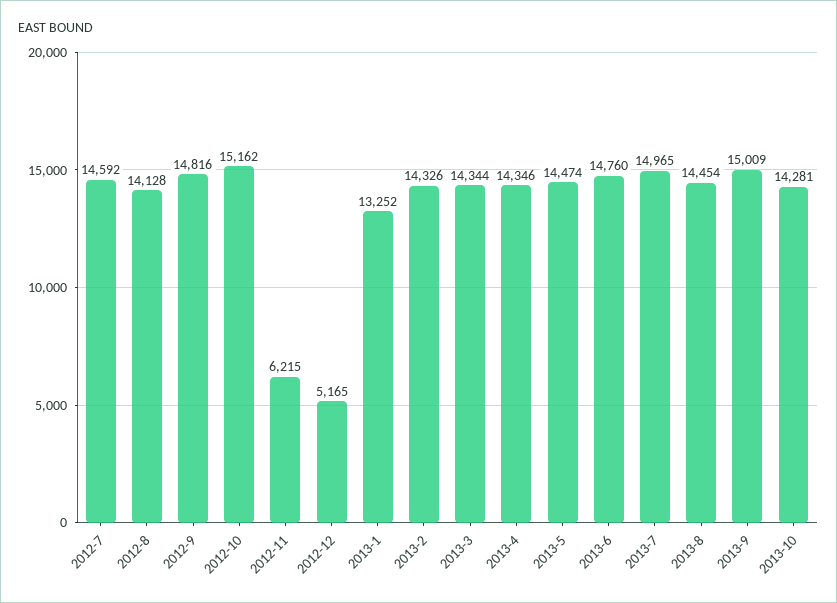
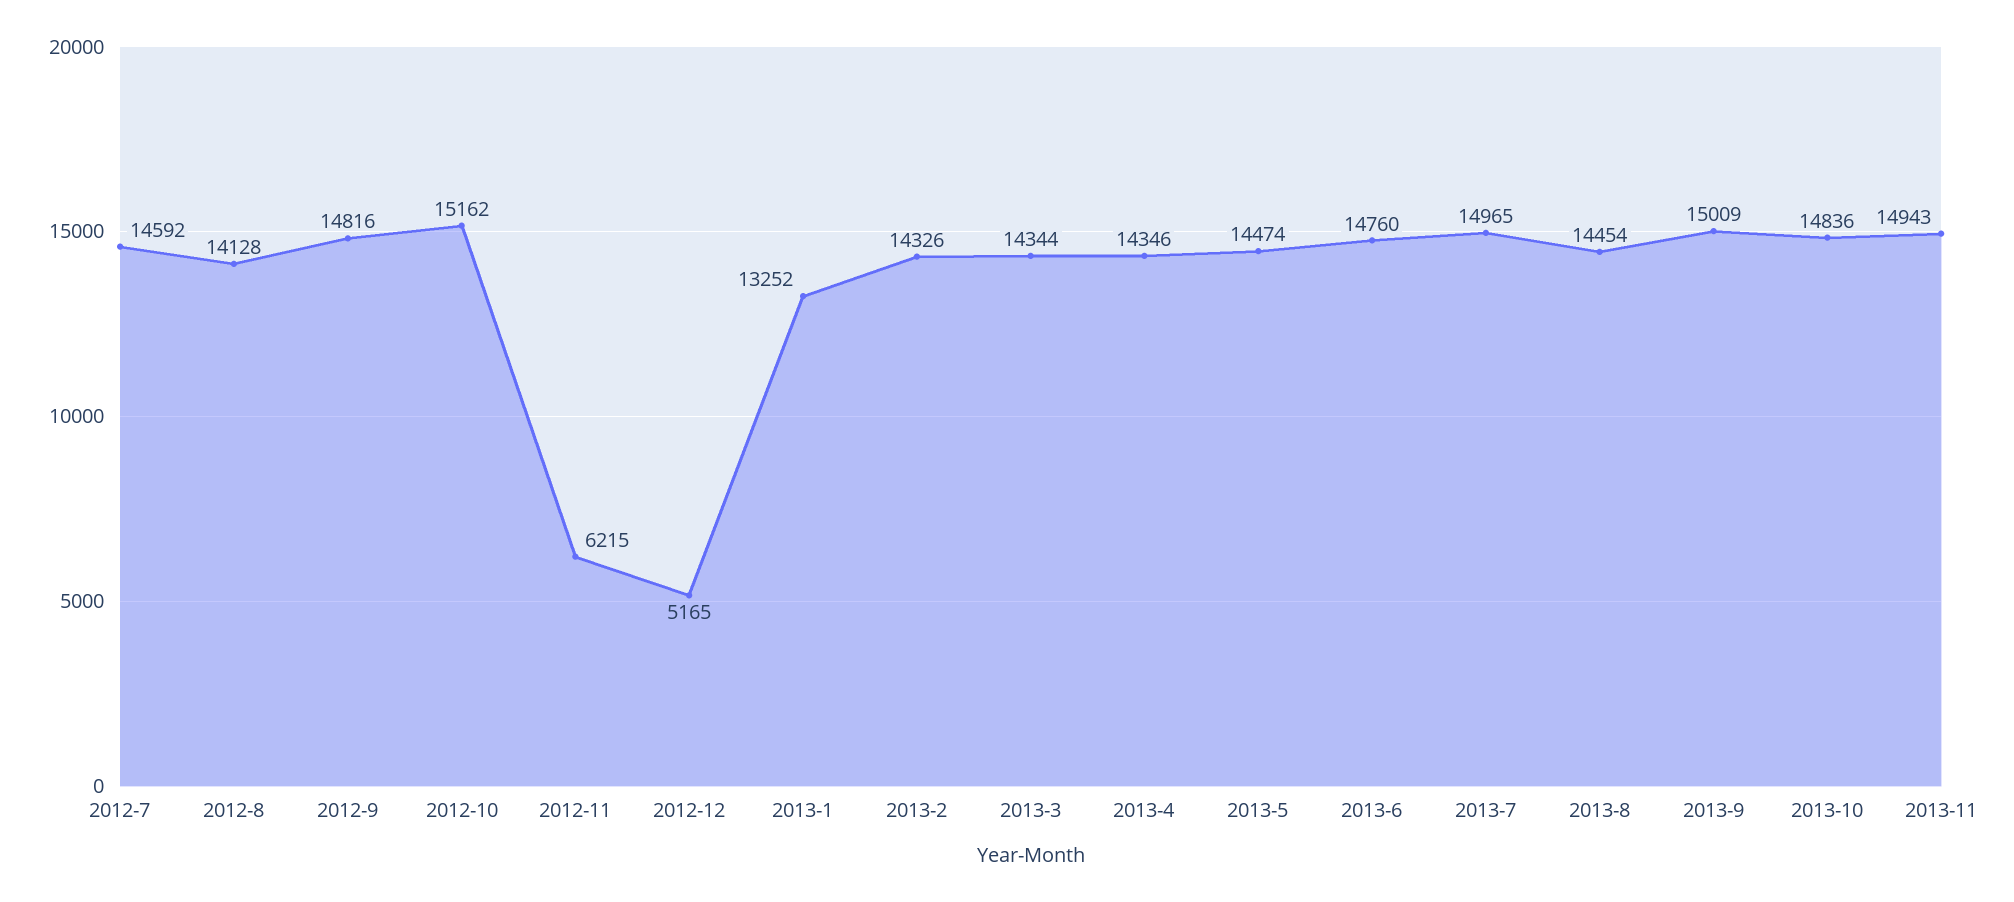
2013-10: 14281 -> 14836
2013-11: none -> 14943

